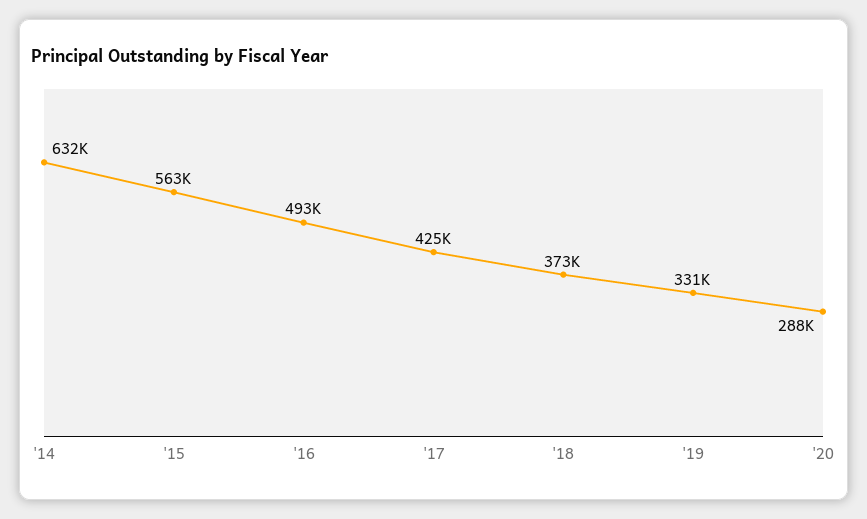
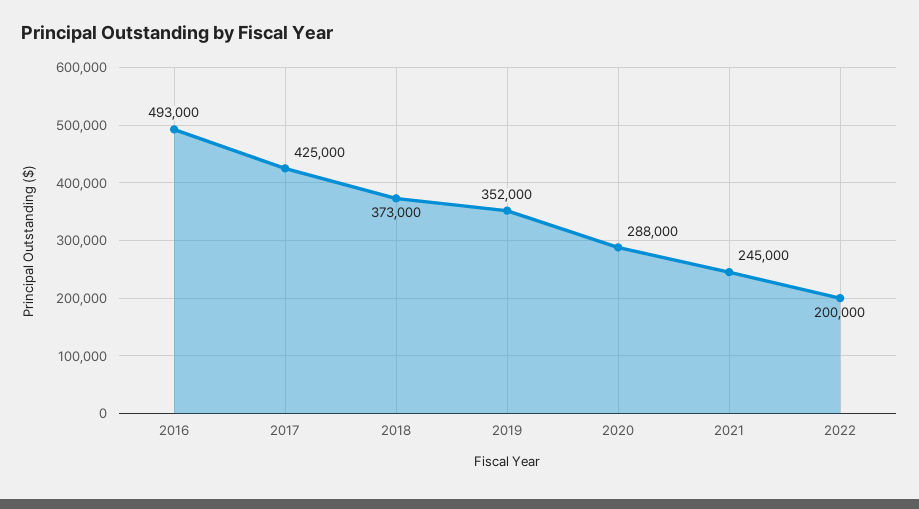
'14: 632000 -> none
'15: 563000 -> none
'19: 331000 -> 352000
2021: none -> 245000
2022: none -> 200000

